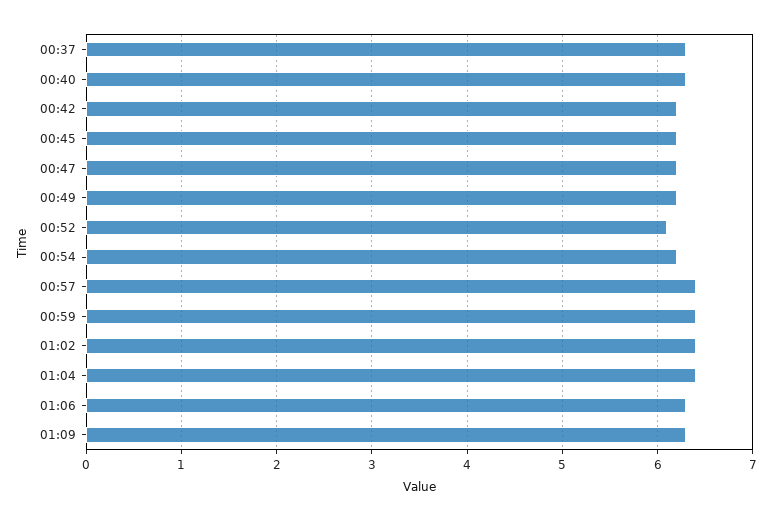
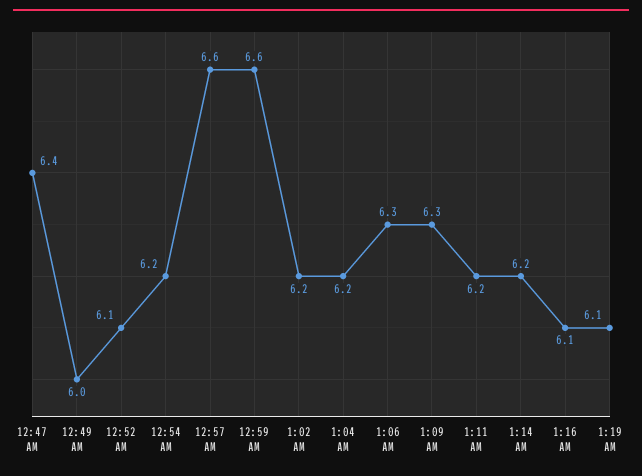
00:37: 6.3 -> none
00:40: 6.3 -> none
00:42: 6.2 -> none
00:45: 6.2 -> none
00:47: 6.2 -> 6.4
00:49: 6.2 -> 6
00:57: 6.4 -> 6.6
00:59: 6.4 -> 6.6
01:02: 6.4 -> 6.2
01:04: 6.4 -> 6.2
1:11 AM: none -> 6.2
1:14 AM: none -> 6.2
1:16 AM: none -> 6.1
1:19 AM: none -> 6.1

